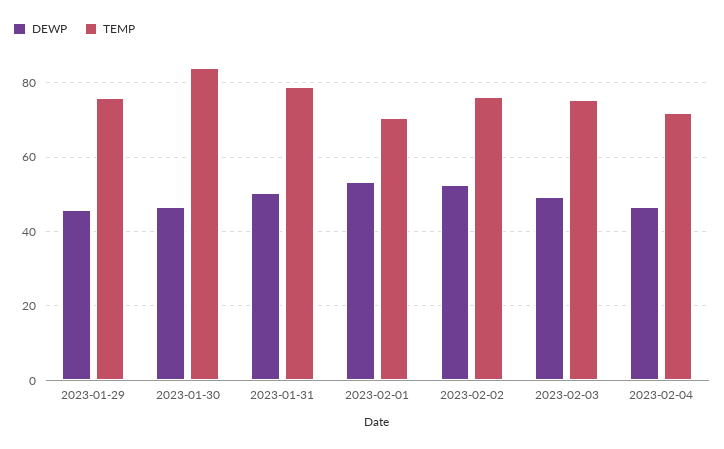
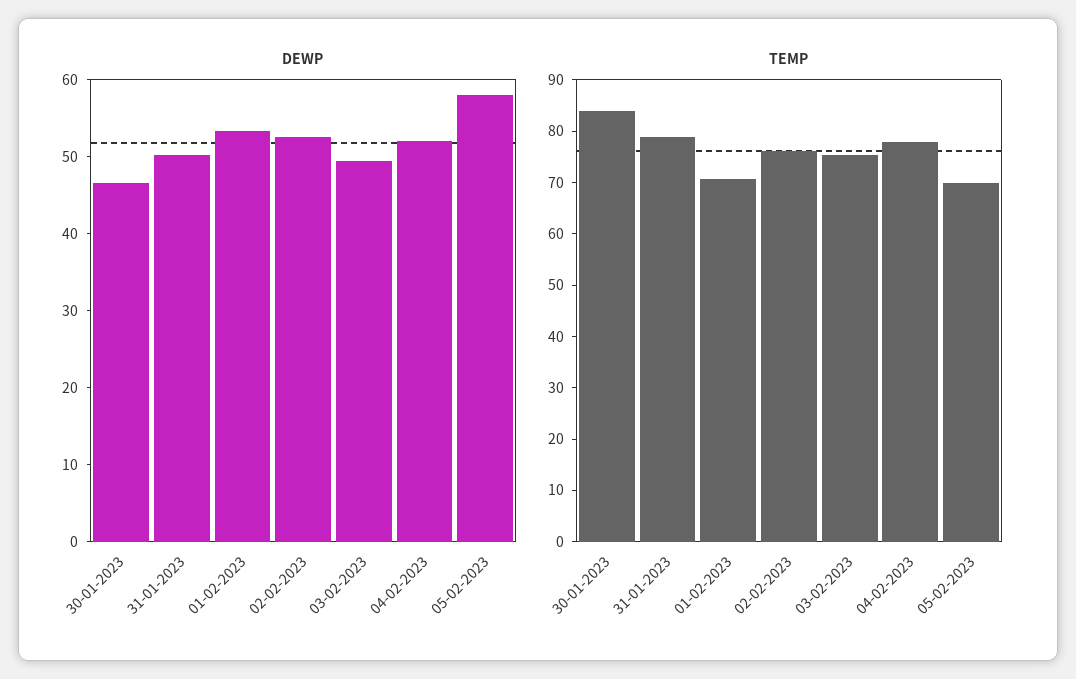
DEWP, 2023-01-29: 46 -> none
TEMP, 2023-01-29: 76 -> none
DEWP, 2023-02-04: 46 -> 52
TEMP, 2023-02-04: 72 -> 78
DEWP, 05-02-2023: none -> 58
TEMP, 05-02-2023: none -> 70

